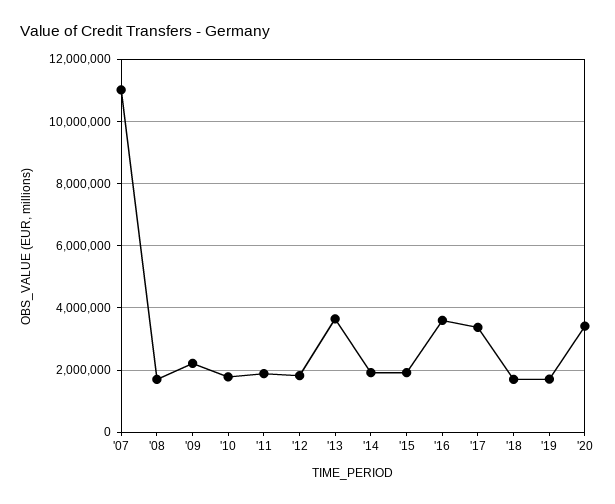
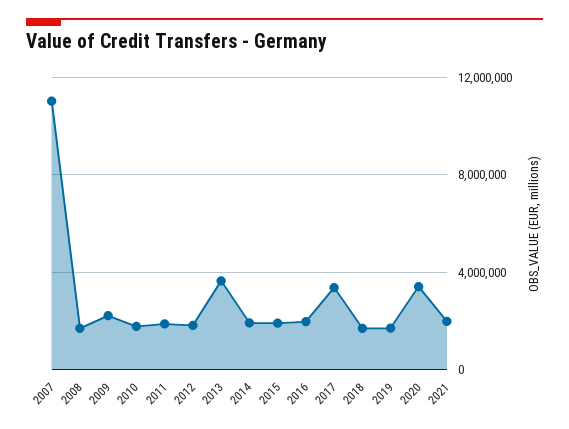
'16: 3600000 -> 2000000
2021: none -> 2000000

